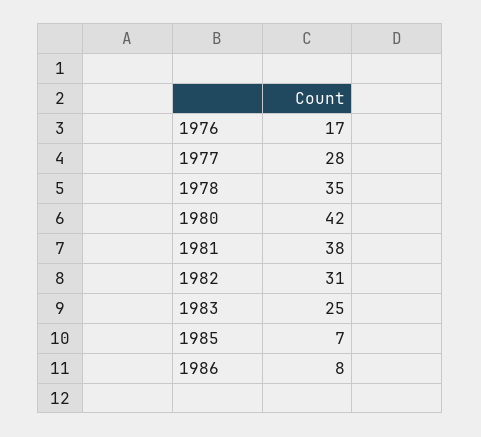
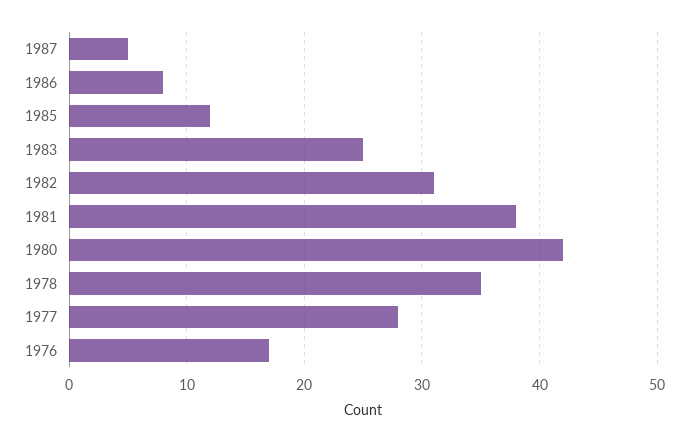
1985: 7 -> 12
1987: none -> 5

